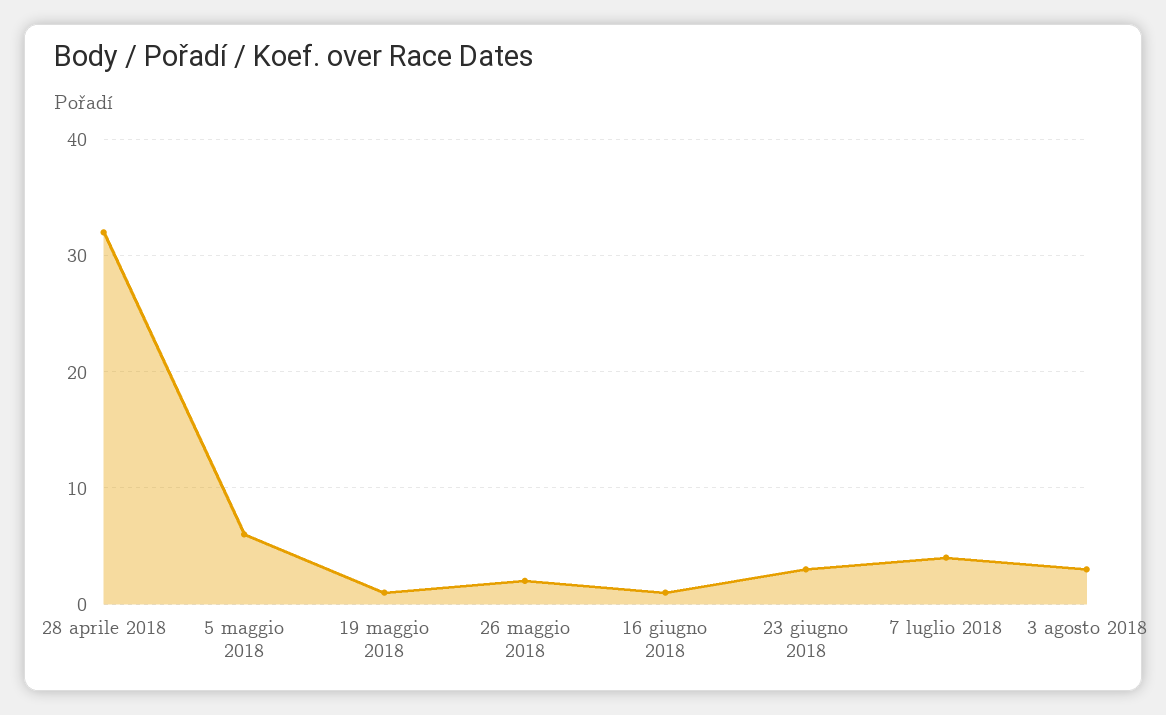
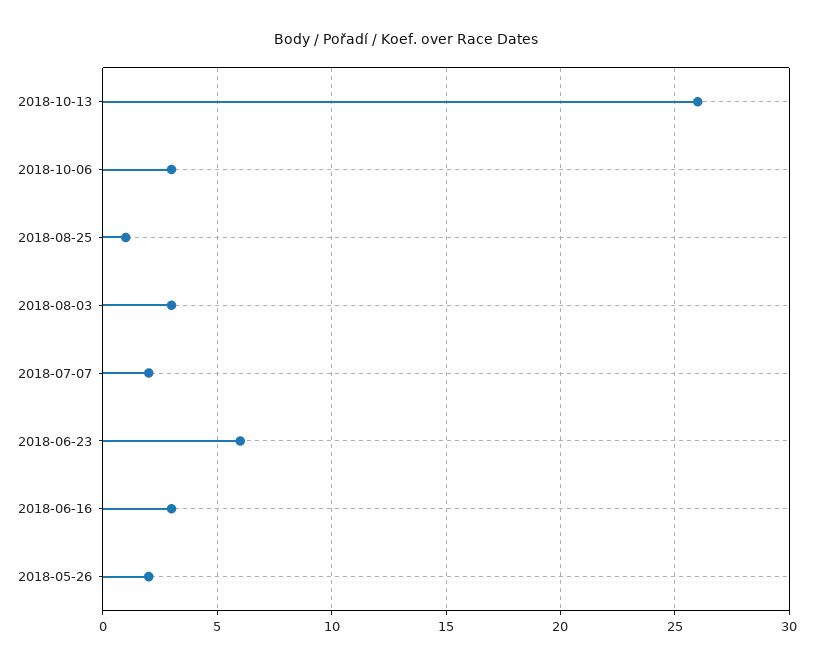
28 aprile 2018: 32 -> none
5 maggio 2018: 6 -> none
19 maggio 2018: 1 -> none
16 giugno 2018: 1 -> 3
23 giugno 2018: 3 -> 6
7 luglio 2018: 4 -> 2
2018-10-13: none -> 26
2018-10-06: none -> 3
2018-08-25: none -> 1

